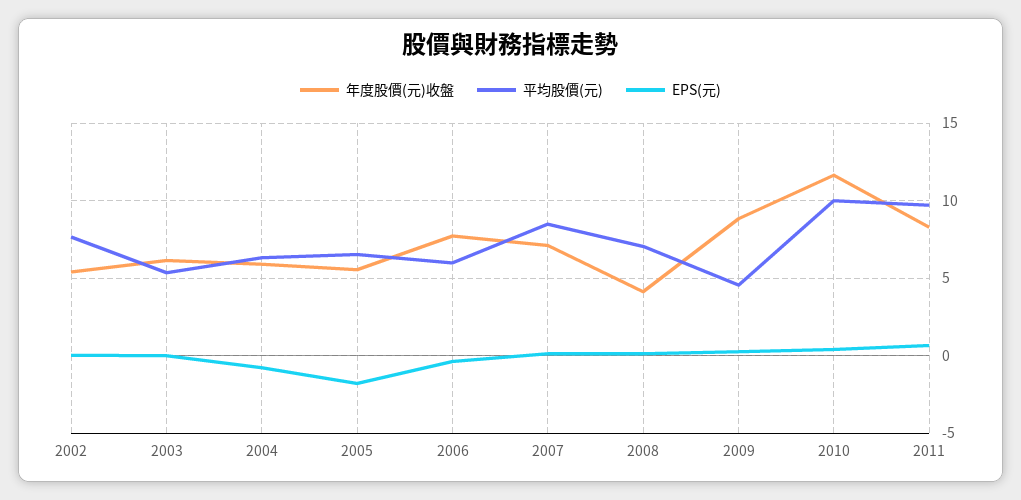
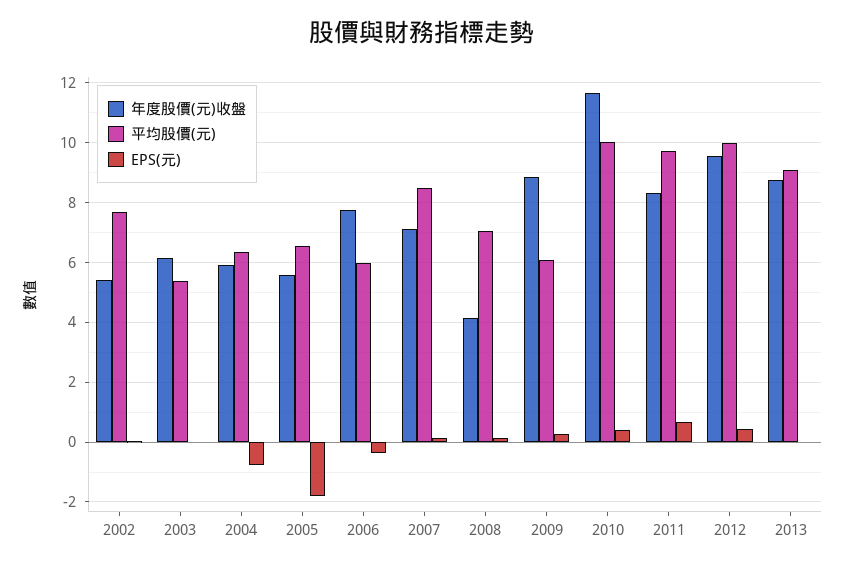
平均股價(元), 2009: 4.5 -> 6
年度股價(元)收盤, 2012: none -> 9.5
平均股價(元), 2012: none -> 10
EPS(元), 2012: none -> 0.5
年度股價(元)收盤, 2013: none -> 8.75
平均股價(元), 2013: none -> 9
EPS(元), 2013: none -> 0

